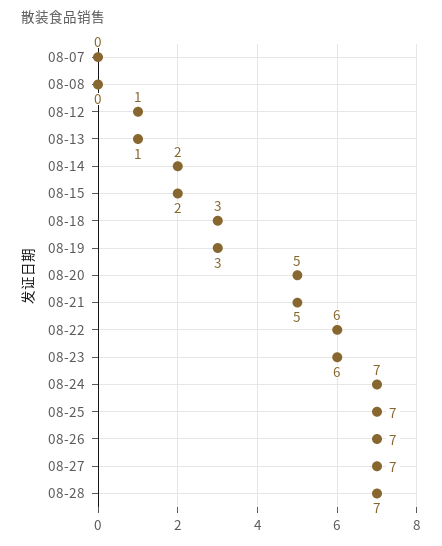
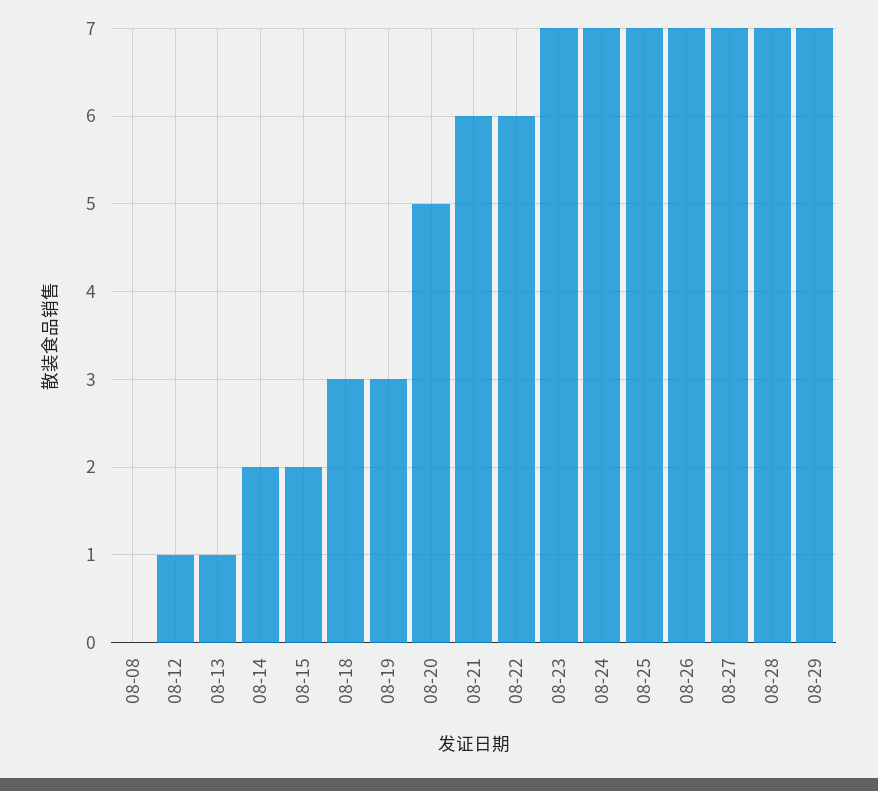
08-07: 0 -> none
08-21: 5 -> 6
08-23: 6 -> 7
08-29: none -> 7

